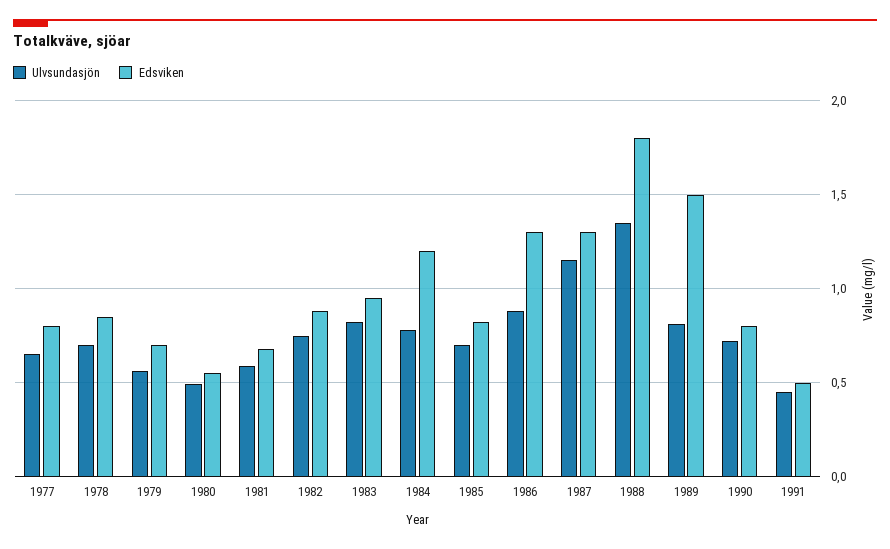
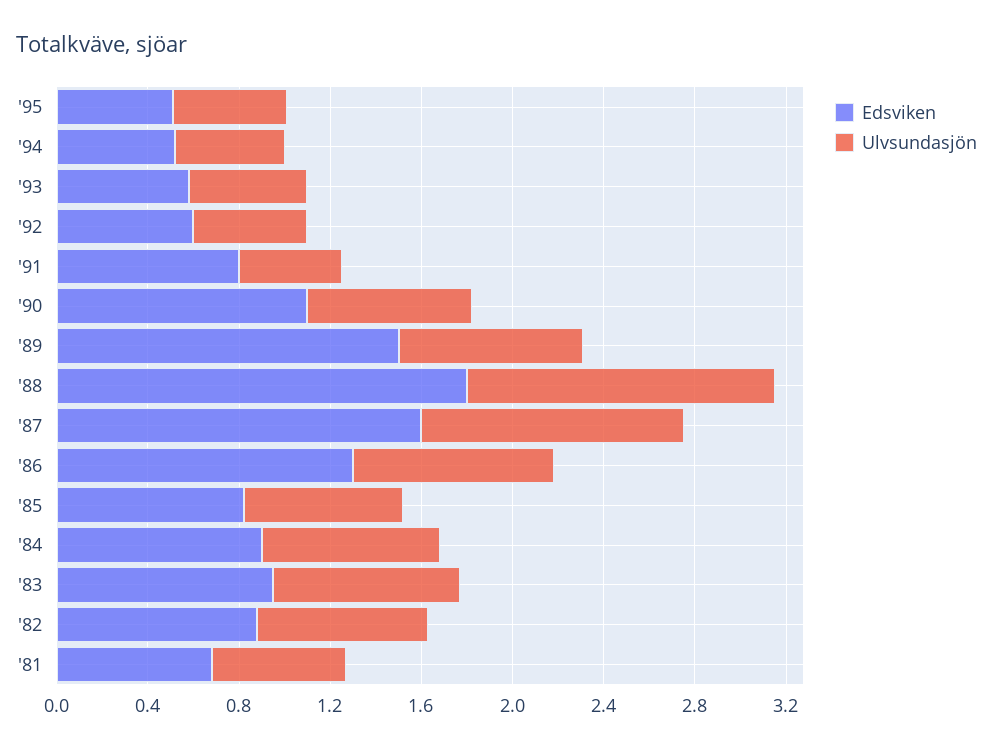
Ulvsundasjön, 1977: 0.65 -> none
Edsviken, 1977: 0.8 -> none
Ulvsundasjön, 1978: 0.7 -> none
Edsviken, 1978: 0.85 -> none
Ulvsundasjön, 1979: 0.55 -> none
Edsviken, 1979: 0.7 -> none
Ulvsundasjön, 1980: 0.5 -> none
Edsviken, 1980: 0.55 -> none
Edsviken, 1984: 1.2 -> 0.9
Edsviken, 1987: 1.3 -> 1.6
Edsviken, 1990: 0.8 -> 1.1
Edsviken, 1991: 0.5 -> 0.8
Edsviken, '95: none -> 0.5
Ulvsundasjön, '95: none -> 0.5
Edsviken, '94: none -> 0.5
Ulvsundasjön, '94: none -> 0.5
Edsviken, '93: none -> 0.6
Ulvsundasjön, '93: none -> 0.5
Edsviken, '92: none -> 0.6
Ulvsundasjön, '92: none -> 0.5

